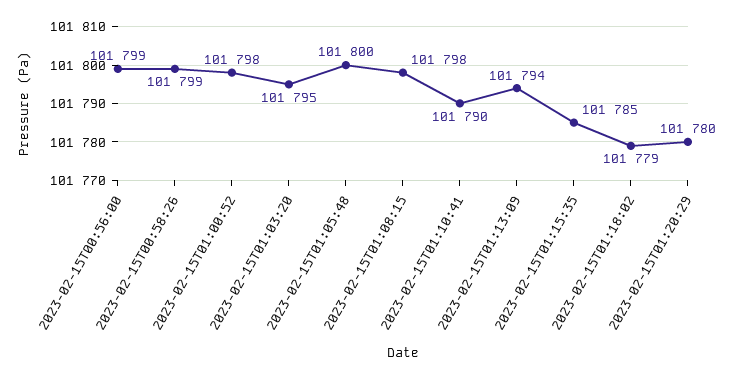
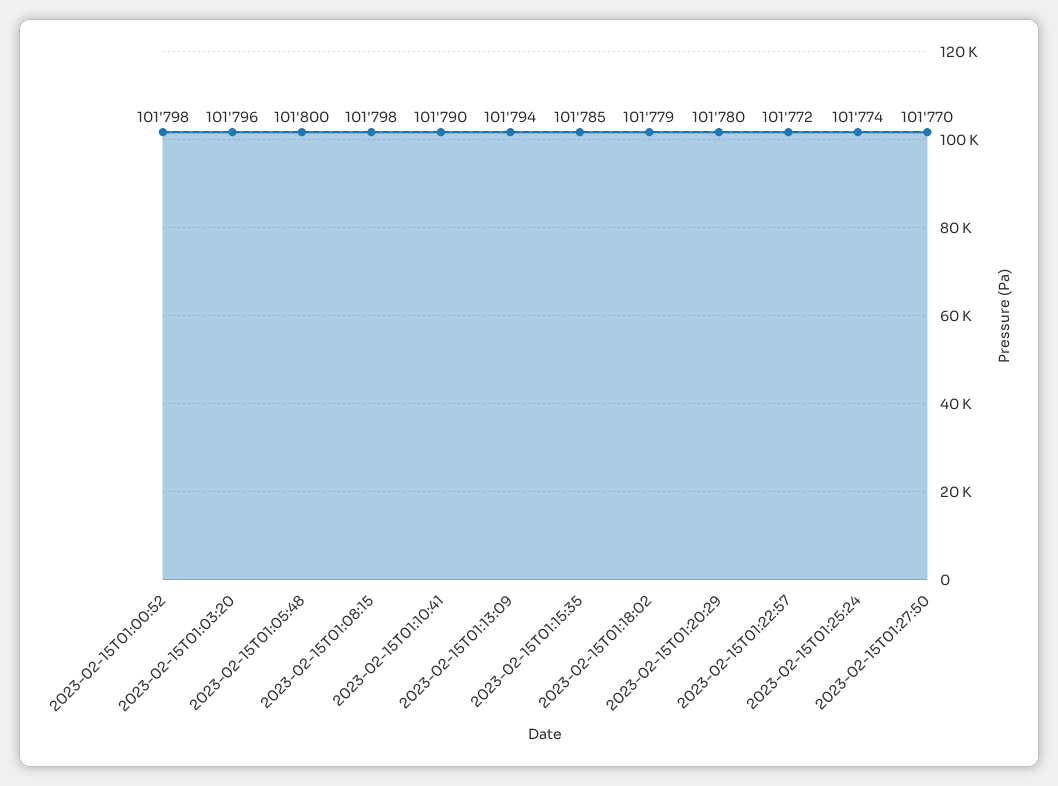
2023-02-15T00:56:00: 101799 -> none
2023-02-15T00:58:26: 101799 -> none
2023-02-15T01:03:20: 101795 -> 101796
2023-02-15T01:22:57: none -> 101772
2023-02-15T01:25:24: none -> 101774
2023-02-15T01:27:50: none -> 101770

